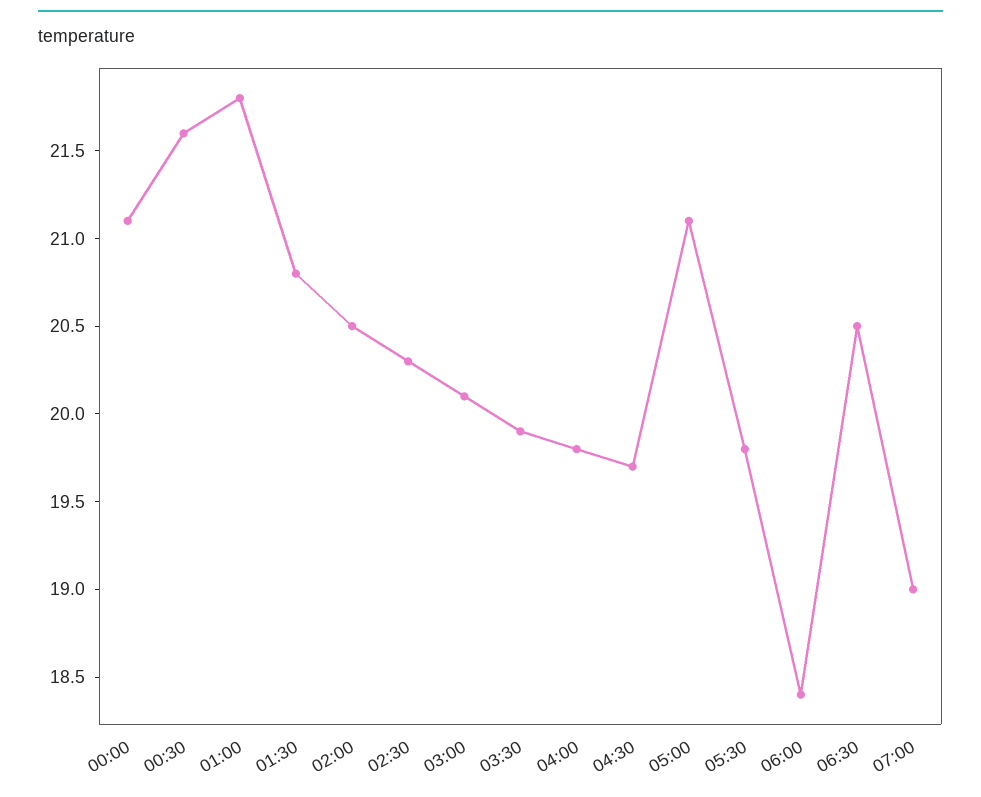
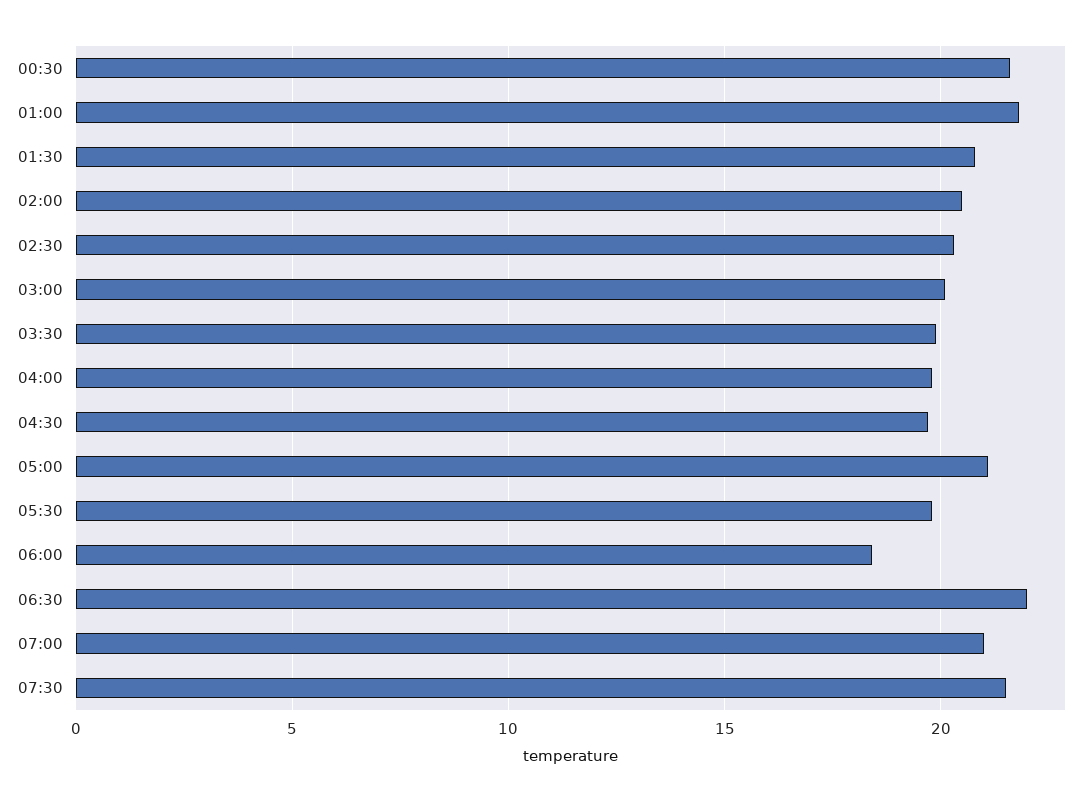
00:00: 21.1 -> none
06:30: 20.5 -> 22
07:00: 19 -> 21
07:30: none -> 21.5

